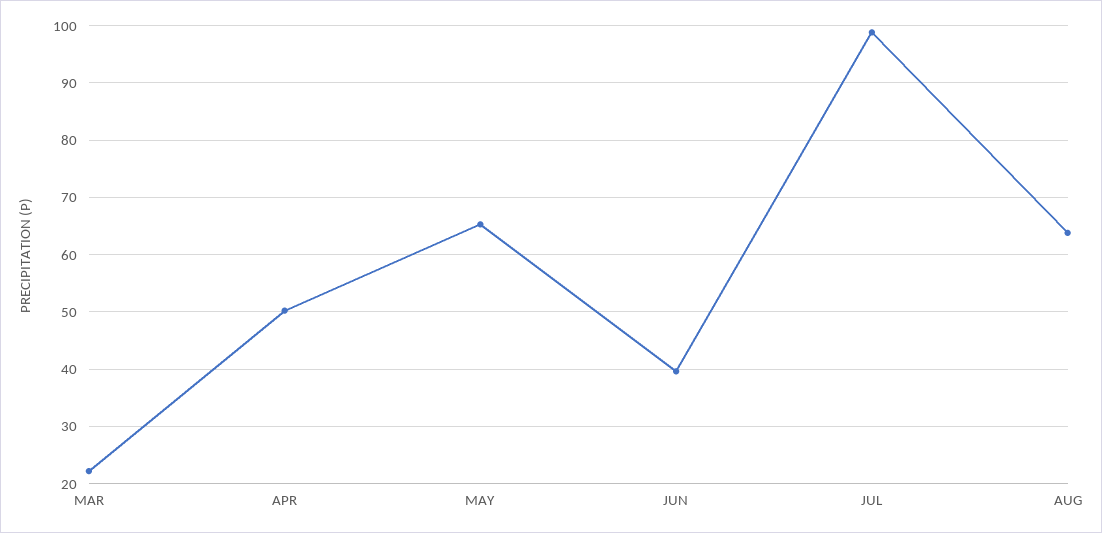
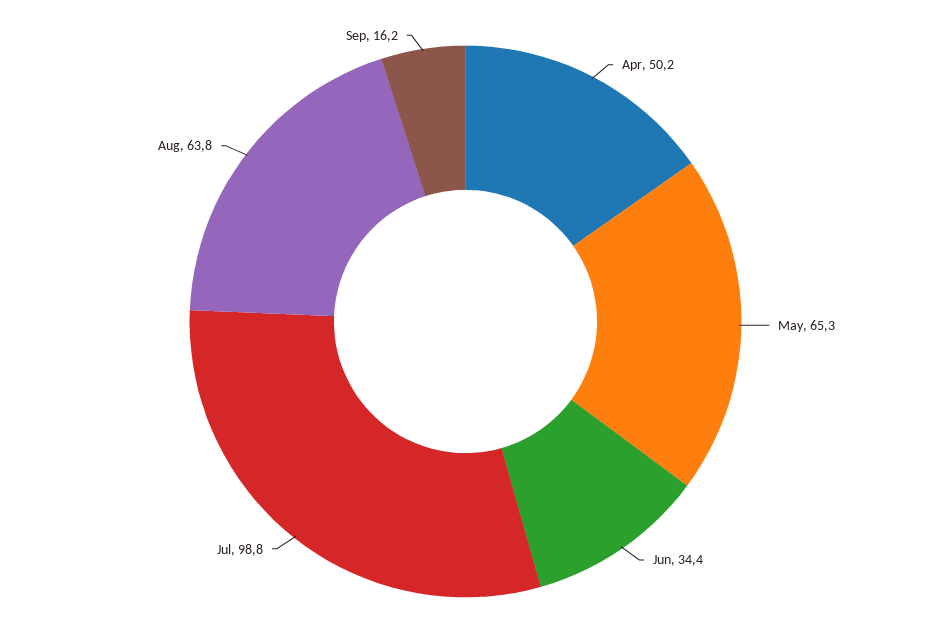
MAR: 22 -> none
JUN: 40 -> 34.4
Sep: none -> 16.2

